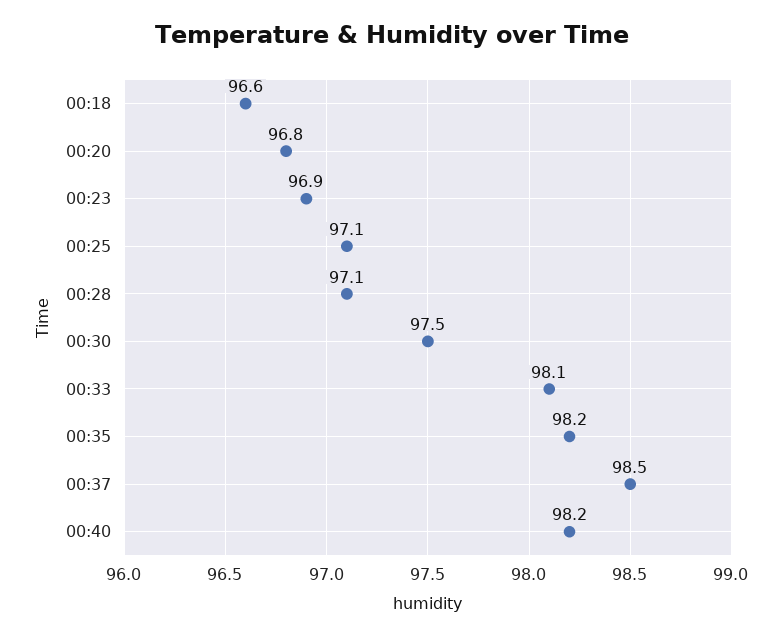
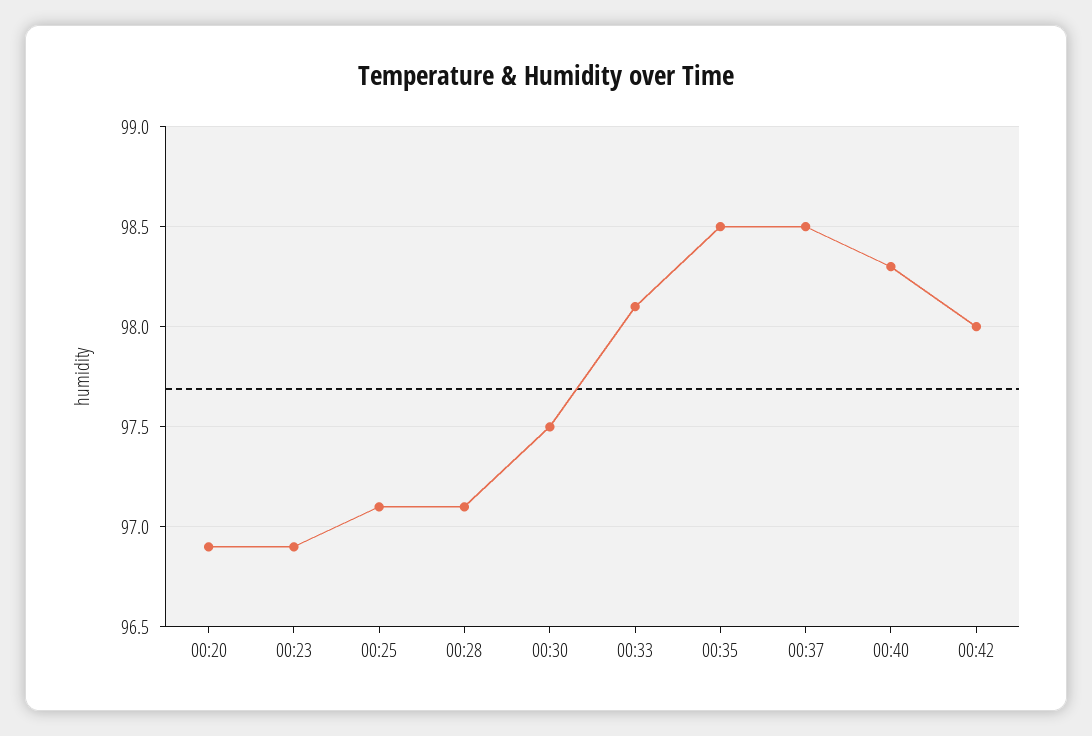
00:18: 96.6 -> none
00:20: 96.8 -> 96.9
00:35: 98.2 -> 98.5
00:40: 98.2 -> 98.3
00:42: none -> 98

